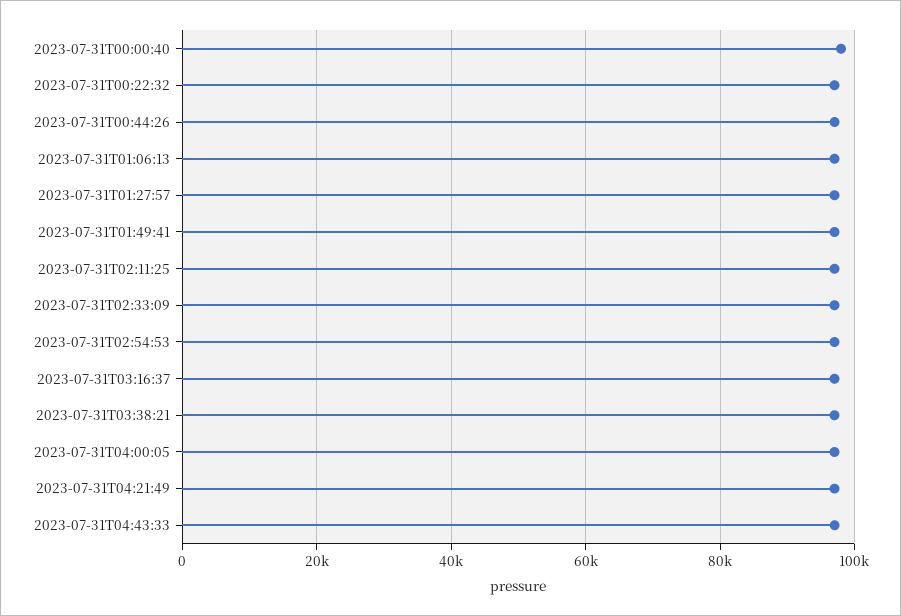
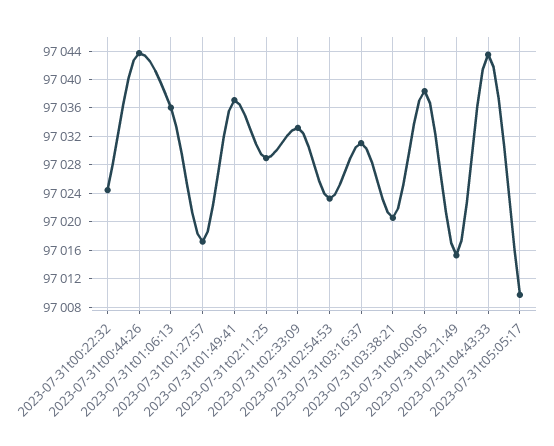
2023-07-31T00:00:40: 98000 -> none
2023-07-31t05:05:17: none -> 97010

